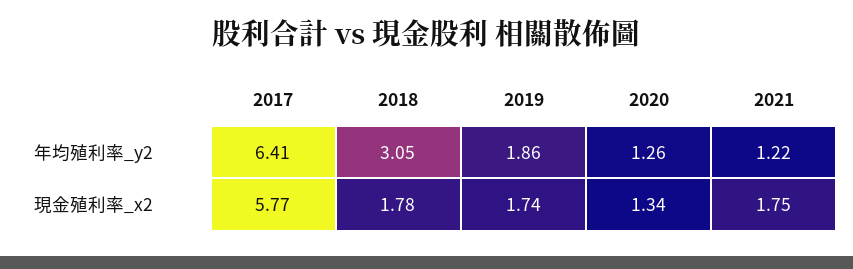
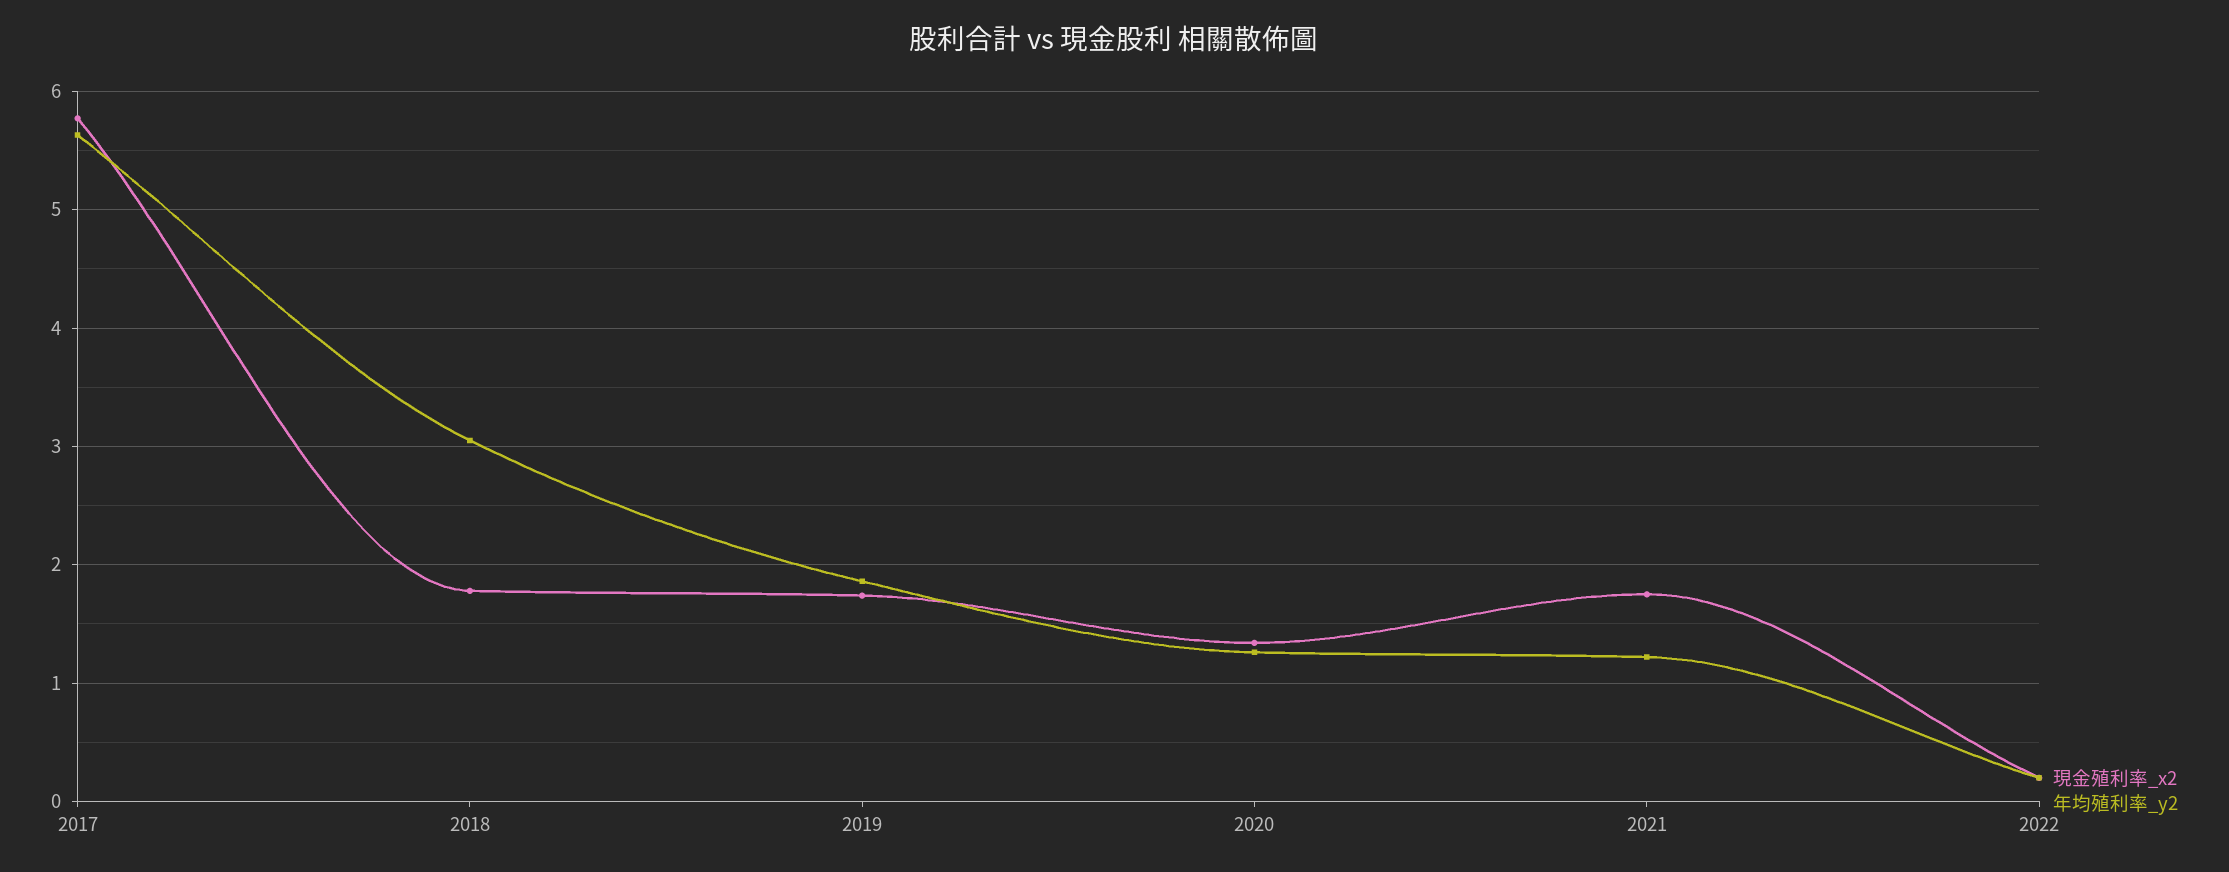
年均殖利率_y2, 2017: 6.41 -> 5.6
現金殖利率_x2, 2022: none -> 0.2
年均殖利率_y2, 2022: none -> 0.2

